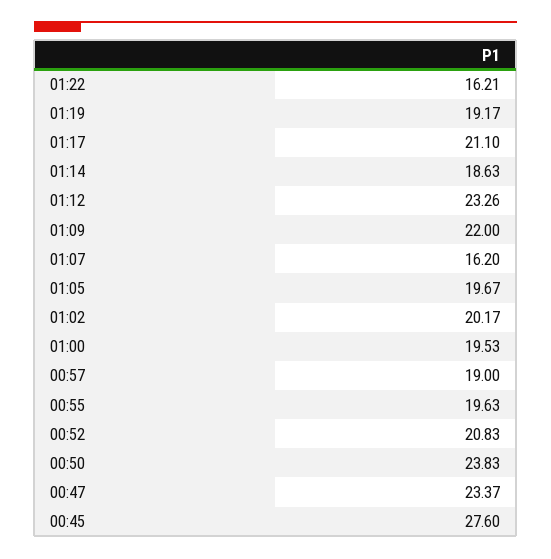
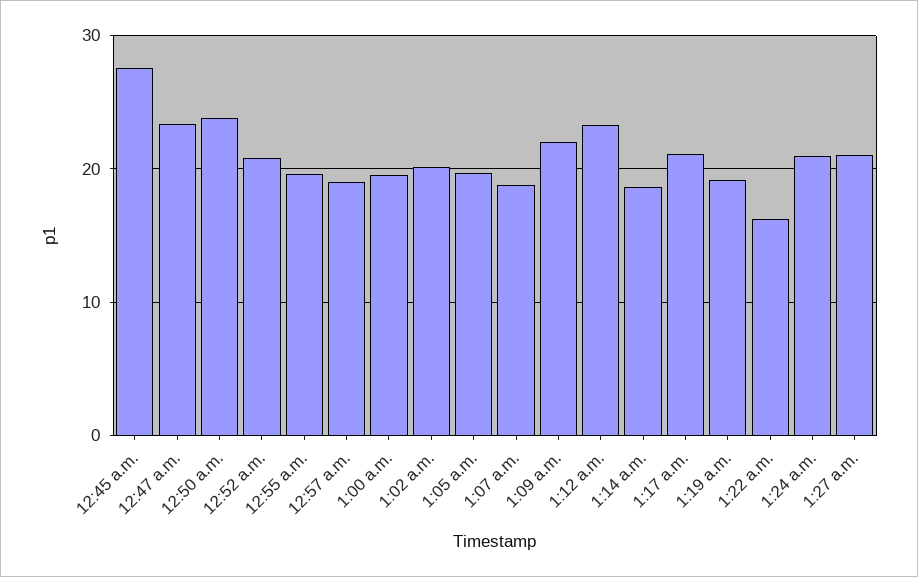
01:07: 16.2 -> 19
1:24 a.m.: none -> 21
1:27 a.m.: none -> 21

